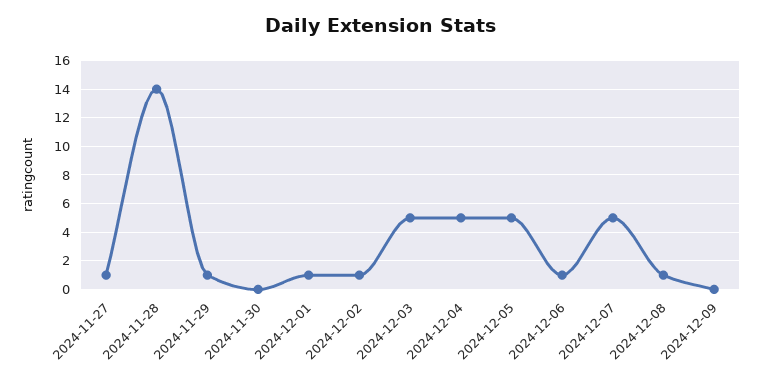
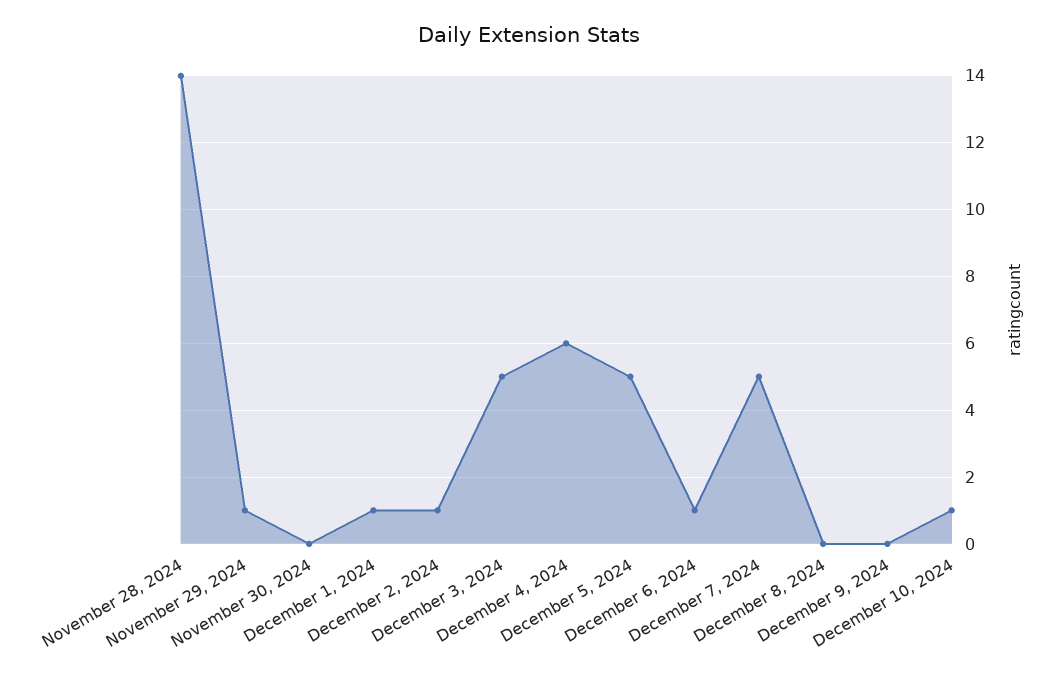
2024-11-27: 1 -> none
2024-12-04: 5 -> 6
2024-12-08: 1 -> 0
December 10, 2024: none -> 1

